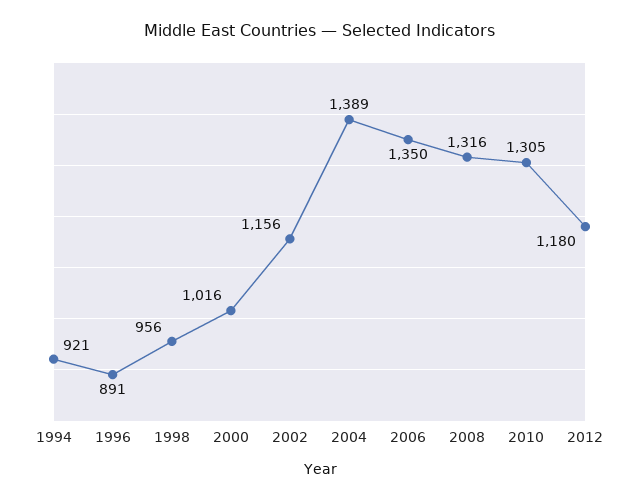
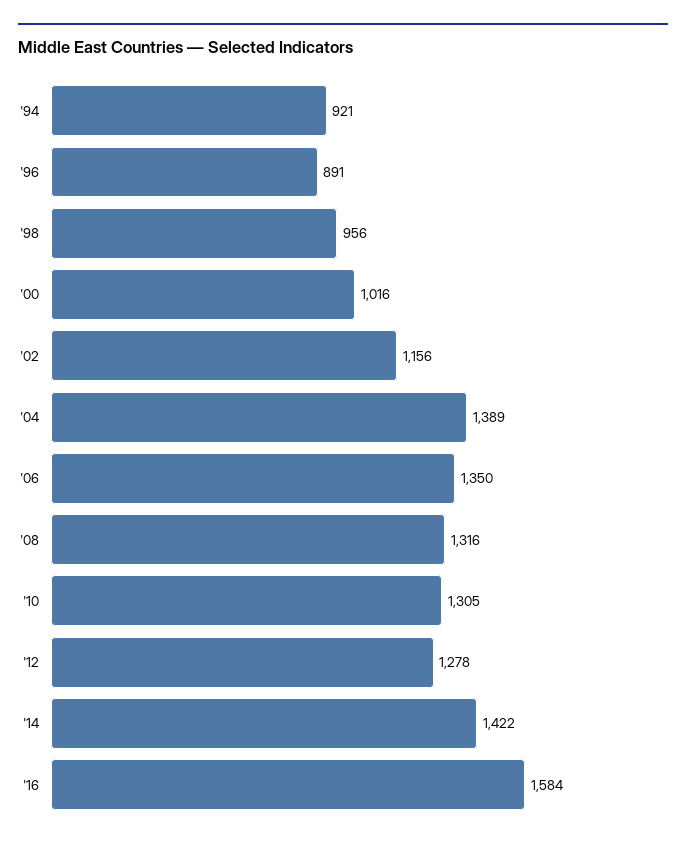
2012: 1180 -> 1278
'14: none -> 1422
'16: none -> 1584

